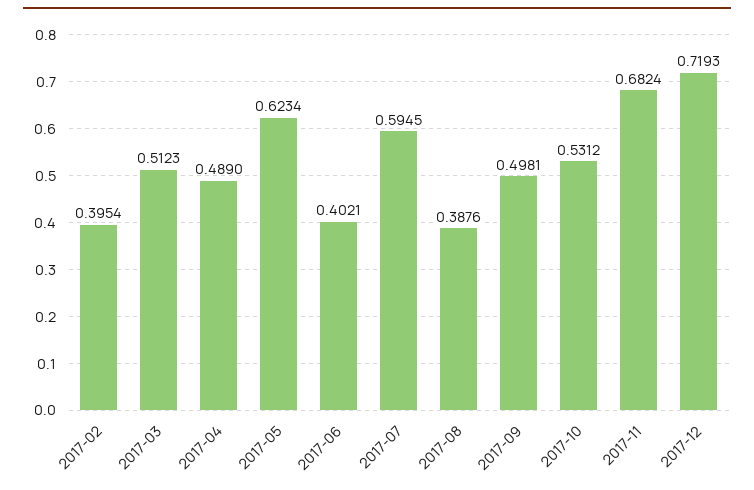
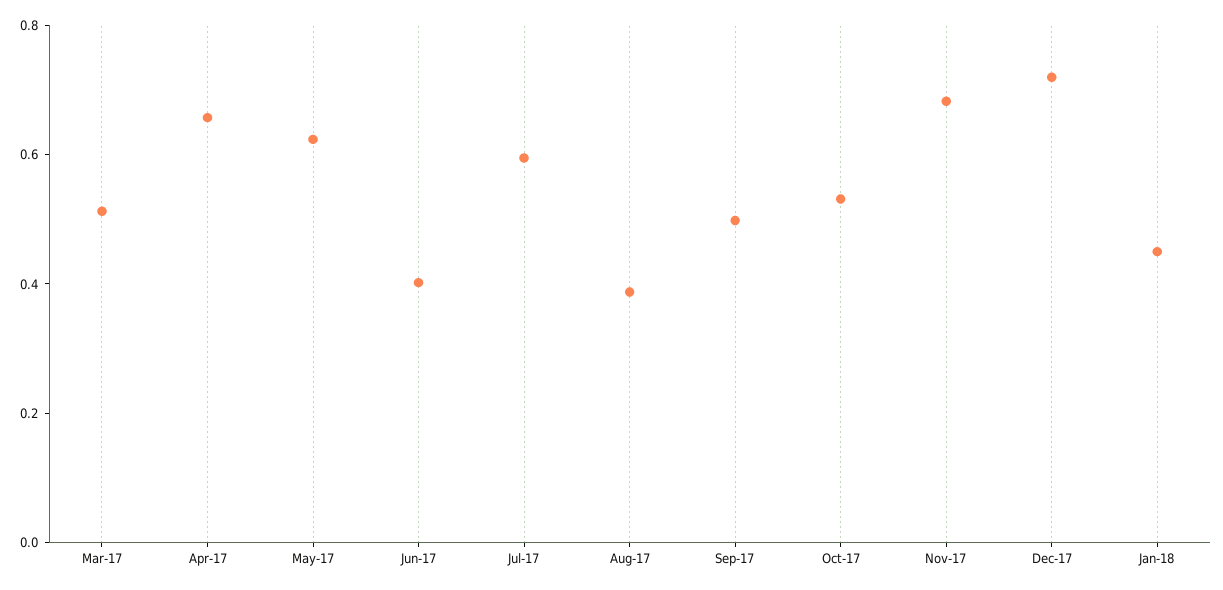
2017-02: 0.3954 -> none
2017-04: 0.489 -> 0.65
Jan-18: none -> 0.45

